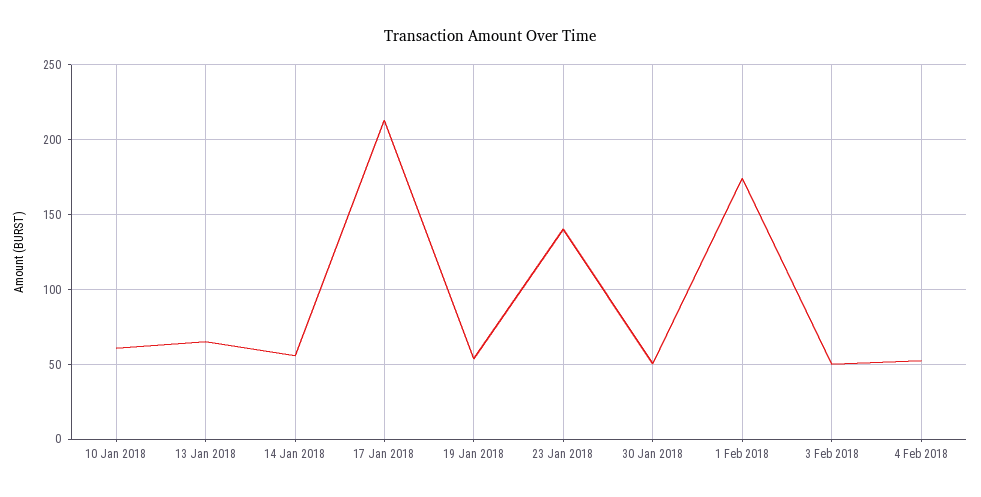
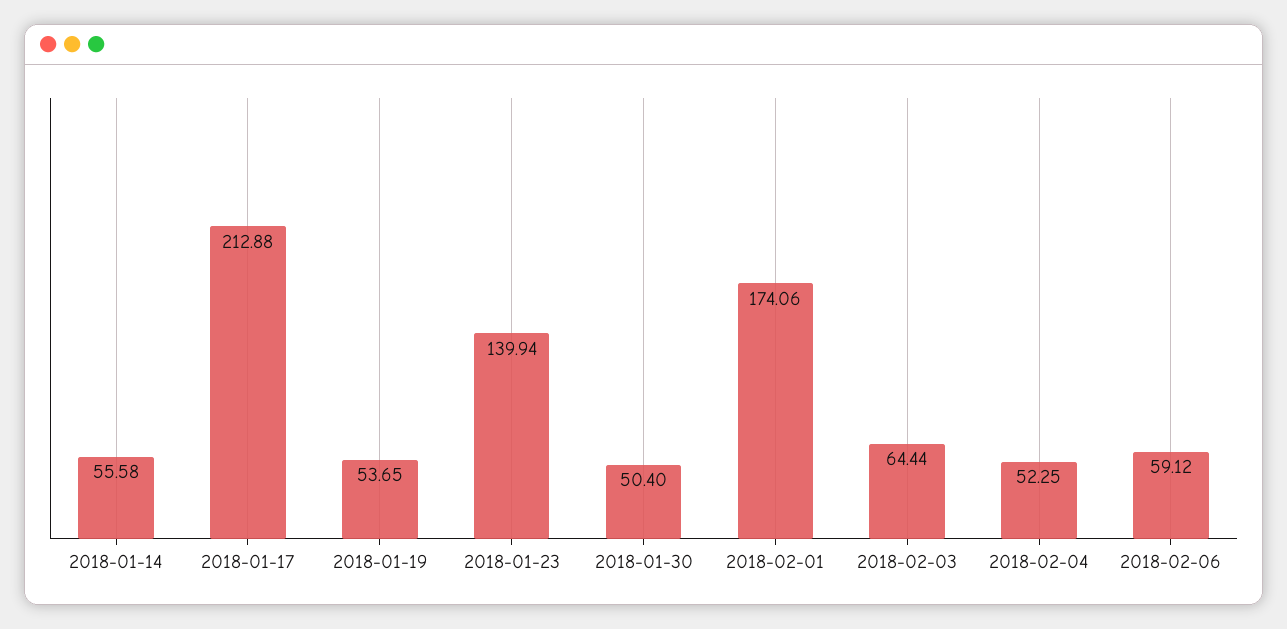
10 Jan 2018: 60 -> none
13 Jan 2018: 65 -> none
3 Feb 2018: 50 -> 64.44
2018-02-06: none -> 59.12

